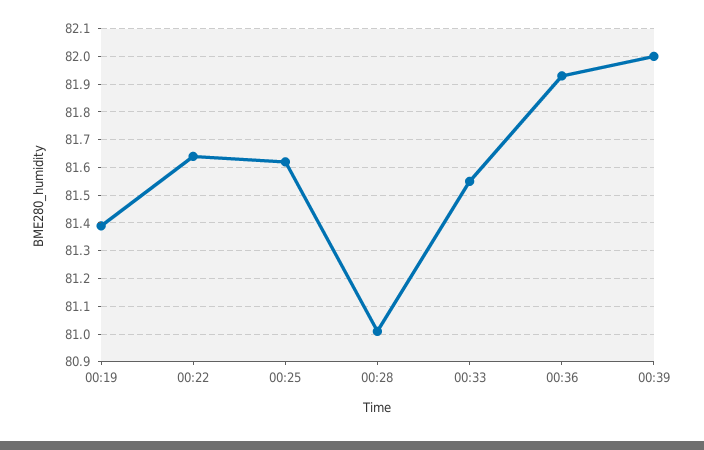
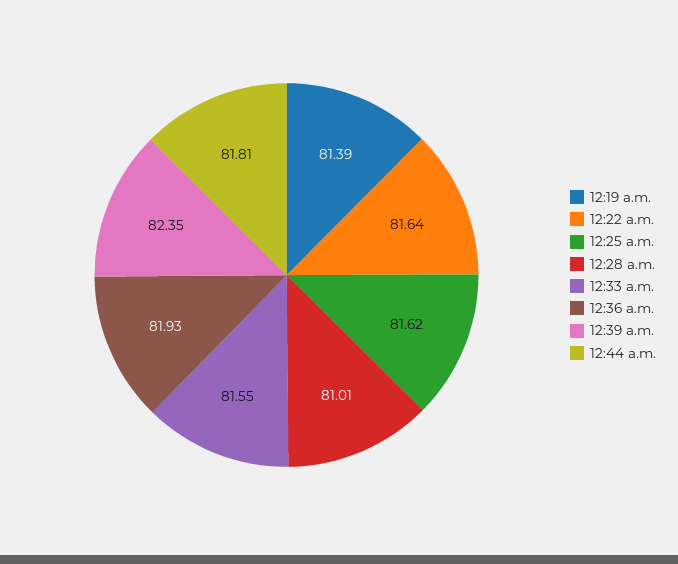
00:39: 82 -> 82.35
12:44 a.m.: none -> 81.81

